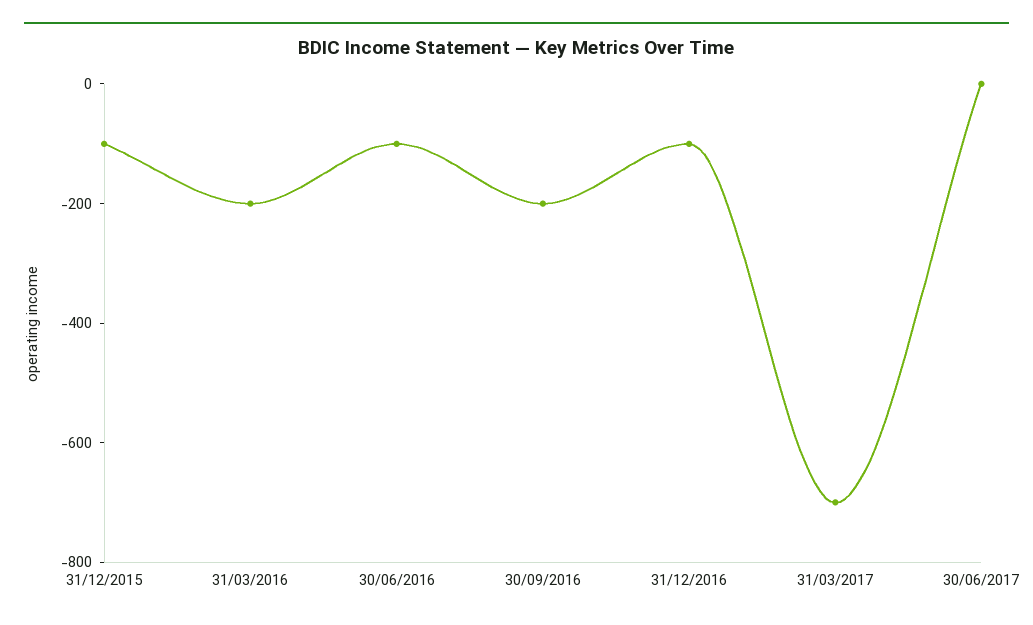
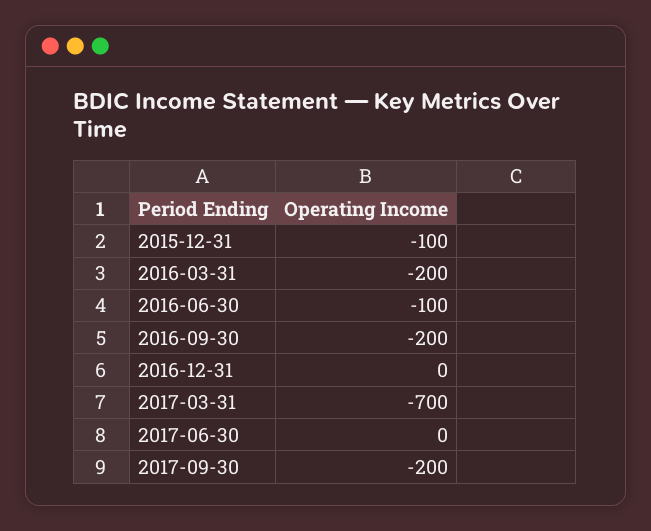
31/12/2016: -100 -> 0
2017-09-30: none -> -200

